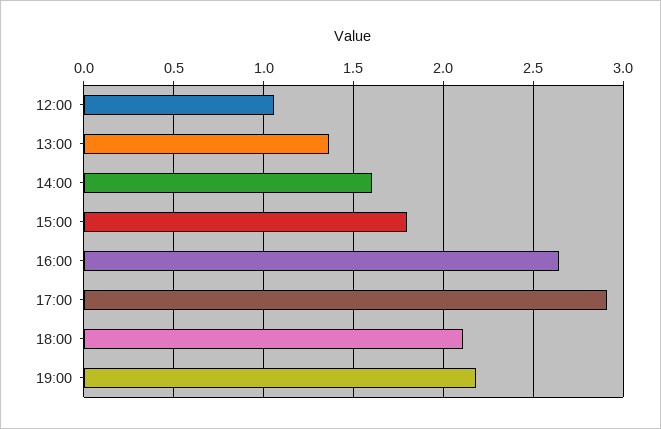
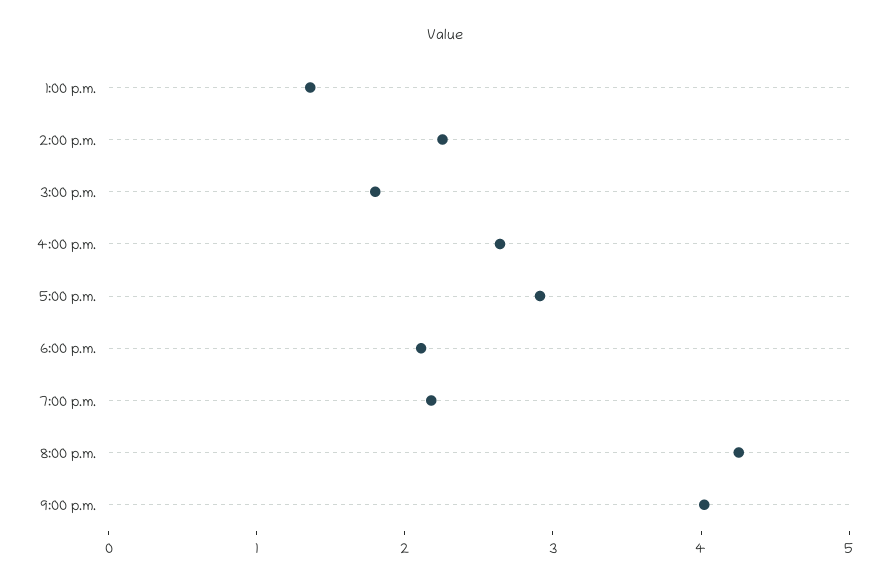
12:00: 1.05 -> none
14:00: 1.6 -> 2.2
8:00 p.m.: none -> 4.2
9:00 p.m.: none -> 4

